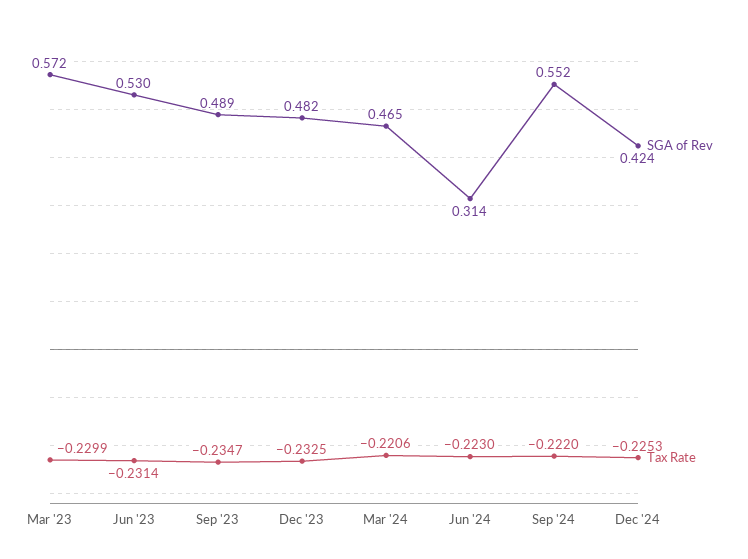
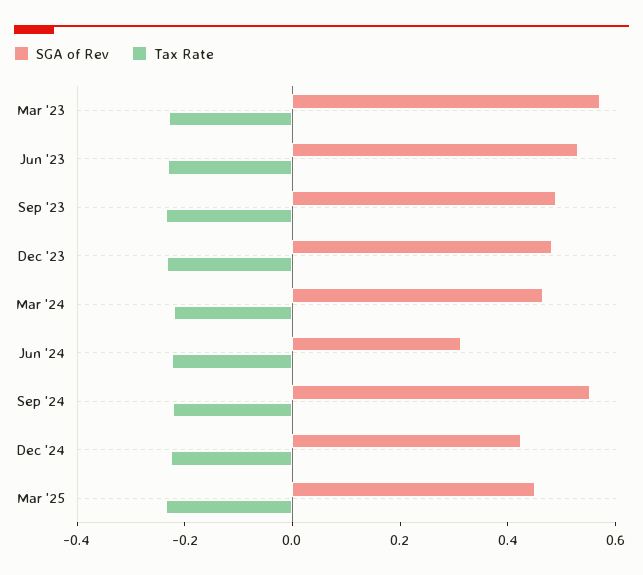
SGA of Rev, Mar '25: none -> 0.45
Tax Rate, Mar '25: none -> -0.25

